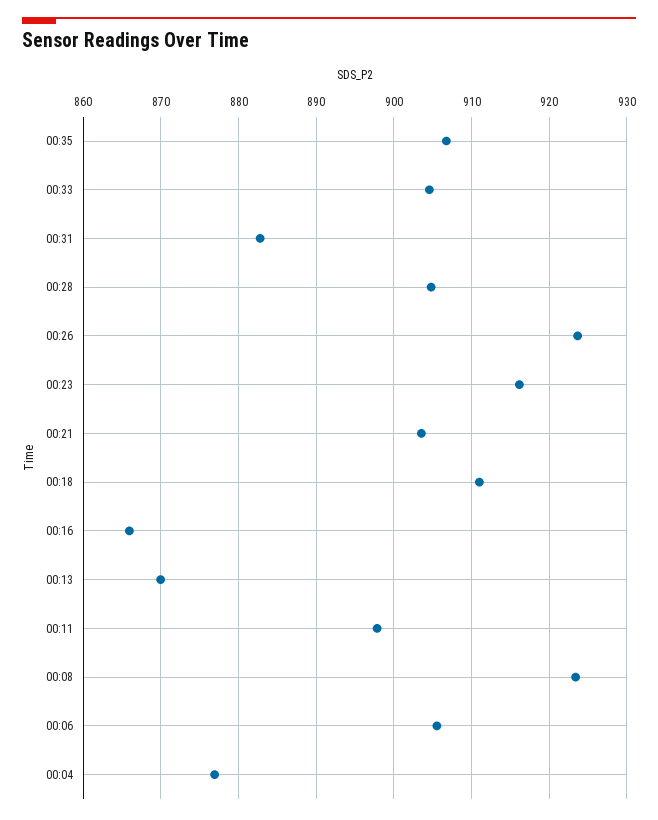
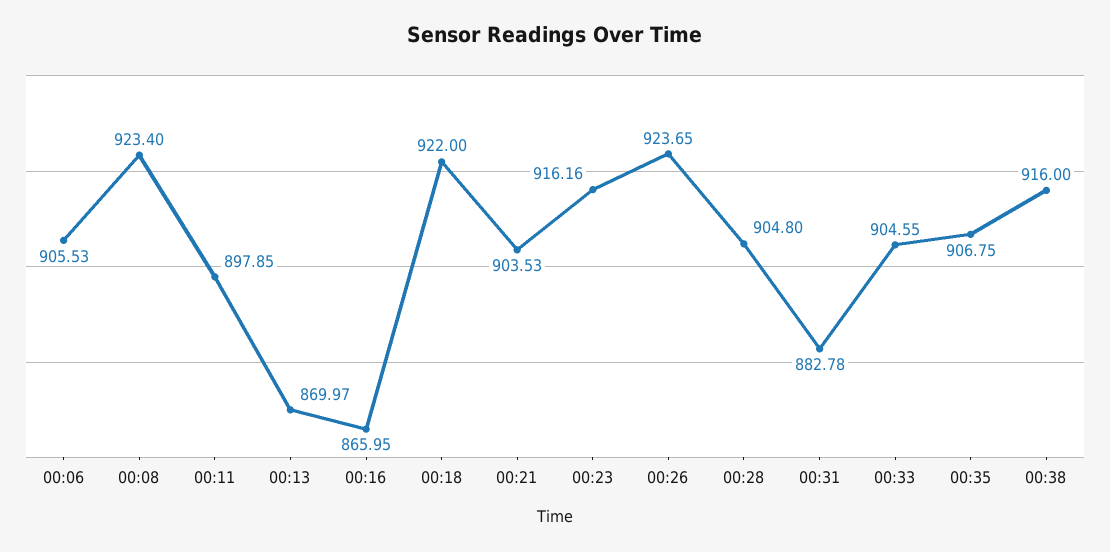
00:18: 911 -> 922
00:04: 877 -> none
00:38: none -> 916

